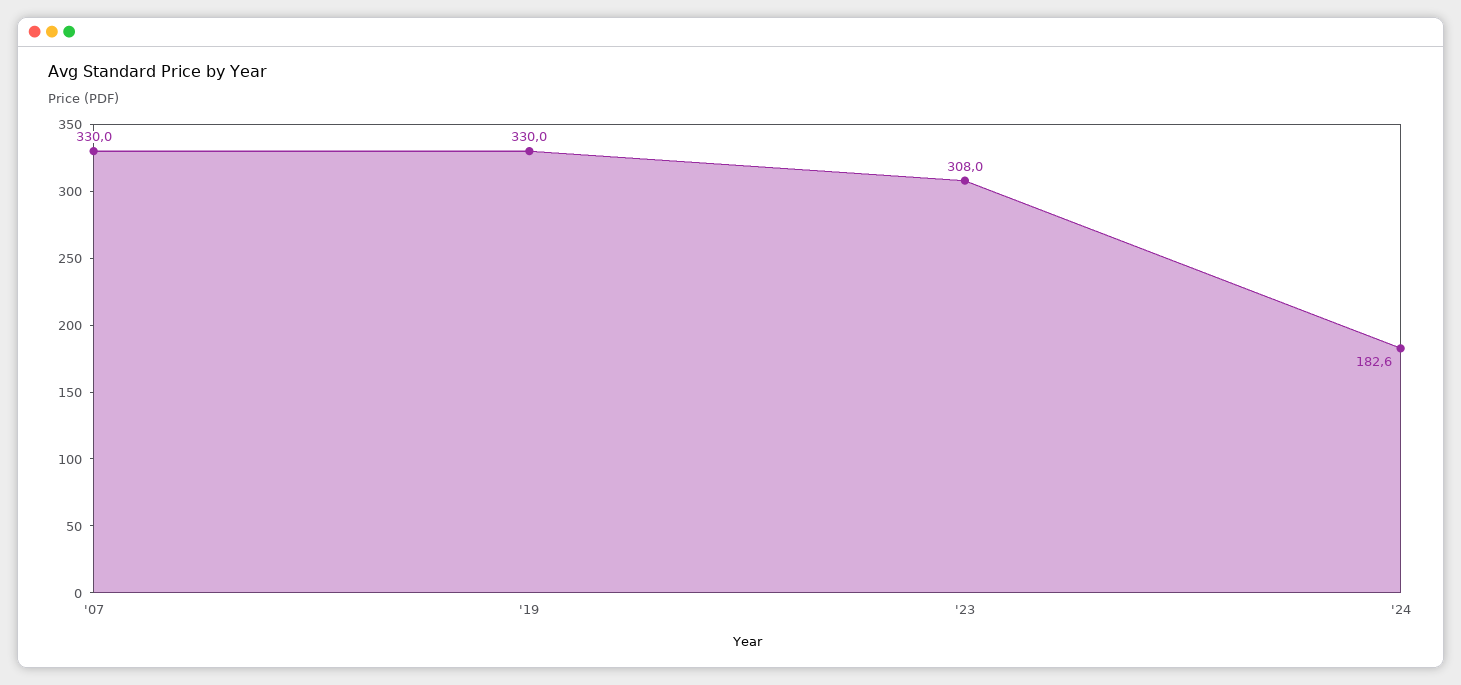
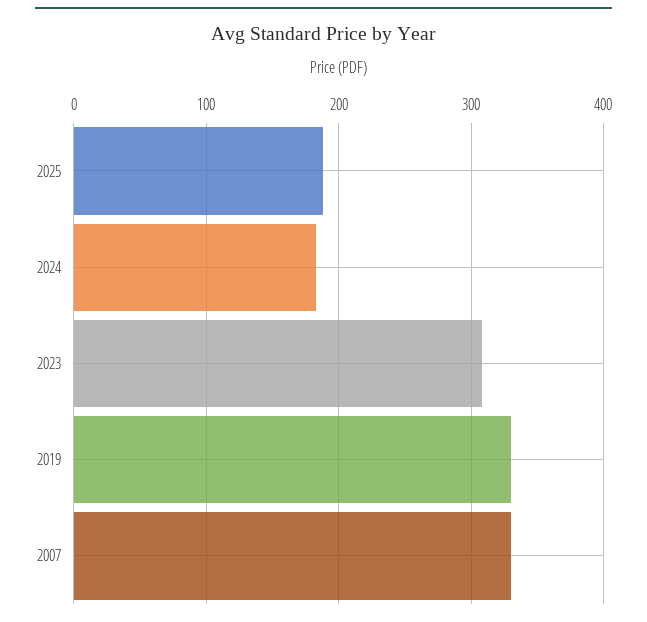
2025: none -> 190

